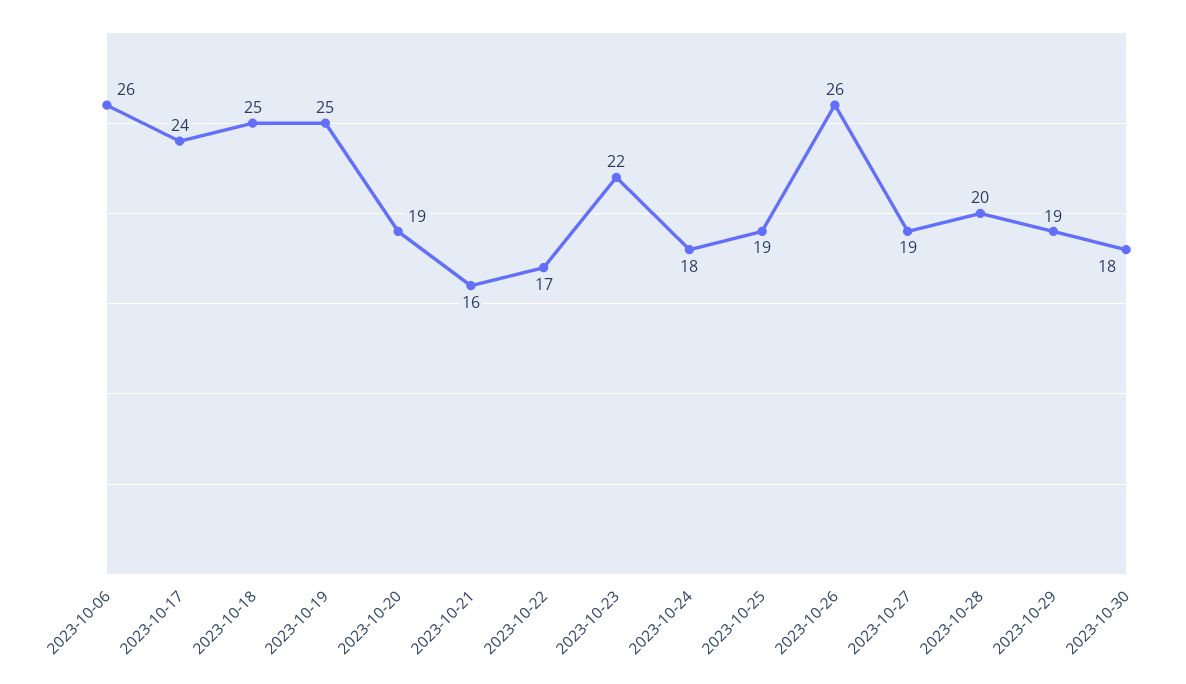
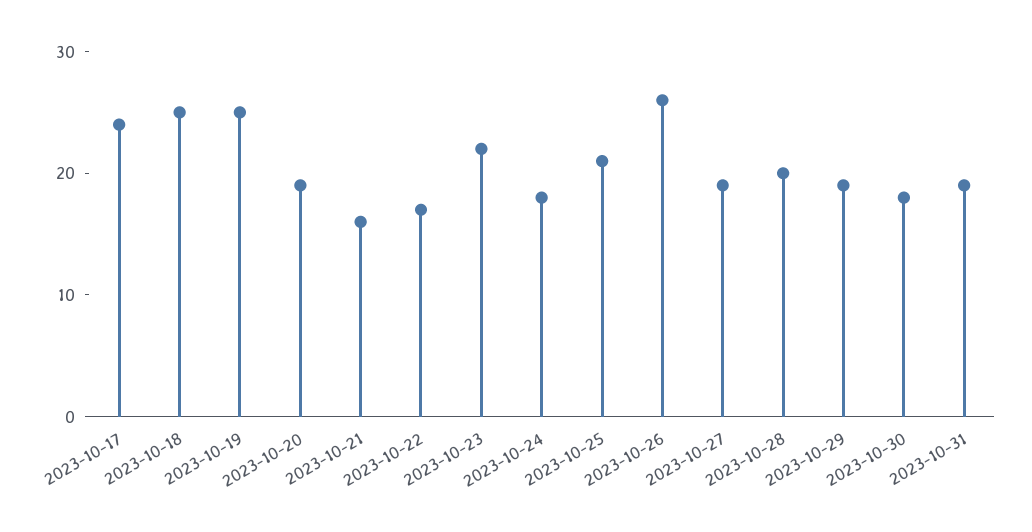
2023-10-06: 26 -> none
2023-10-25: 19 -> 21
2023-10-31: none -> 19

